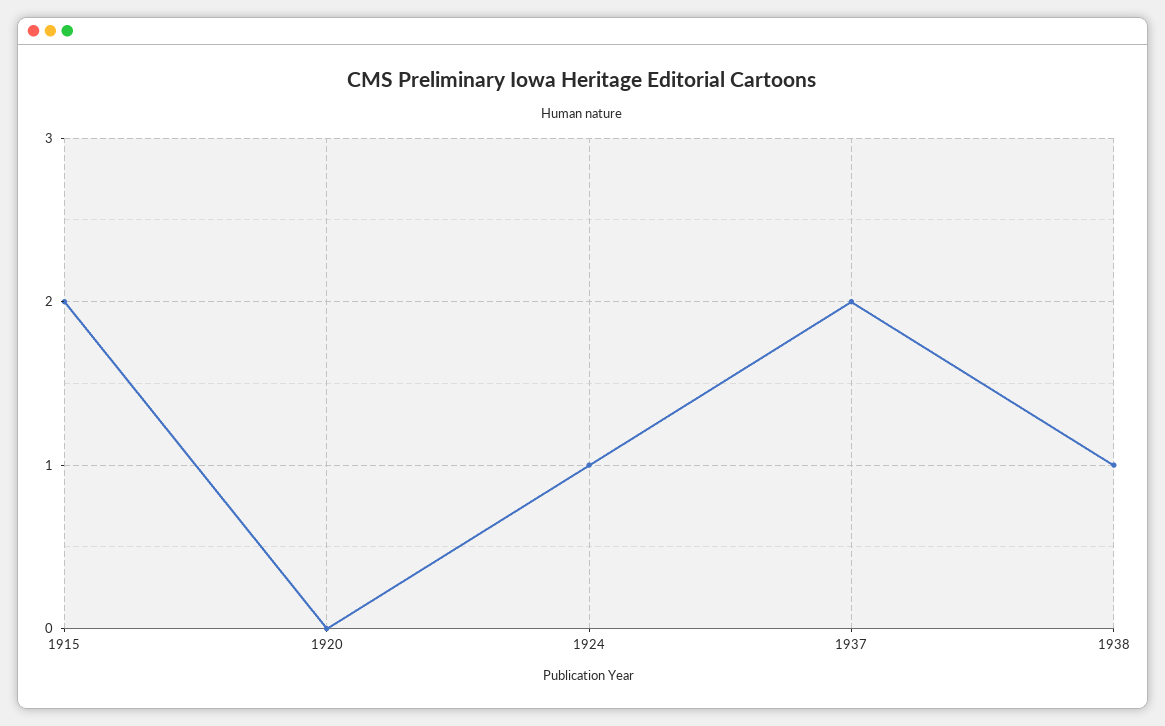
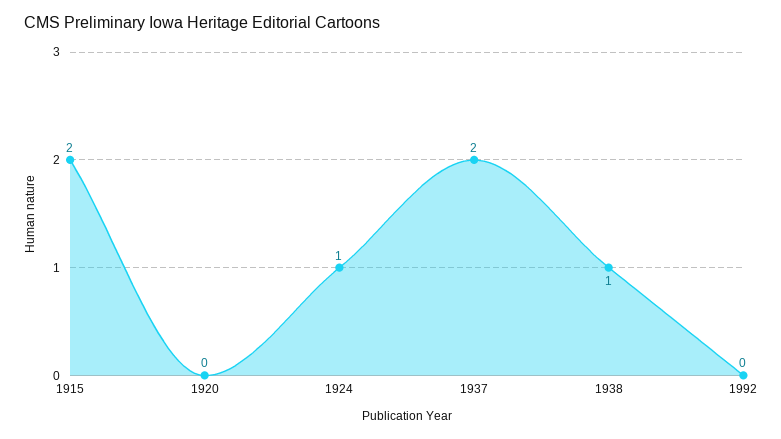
1992: none -> 0

